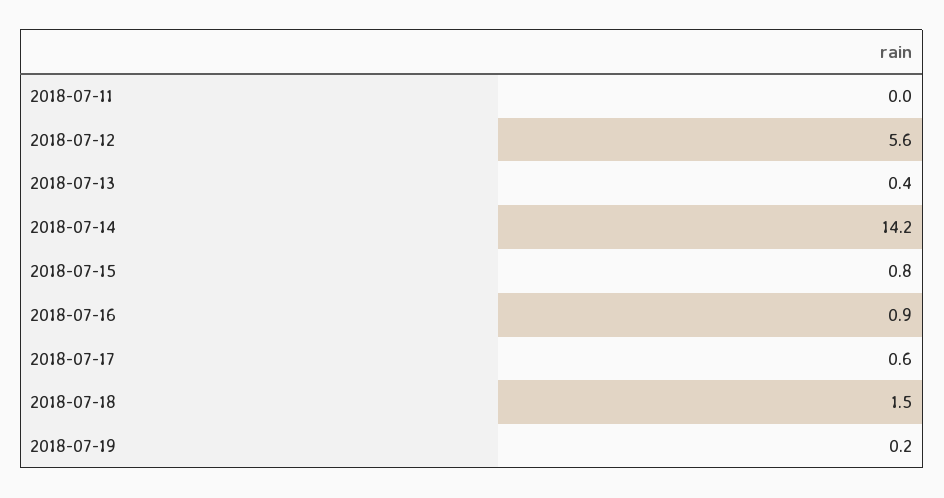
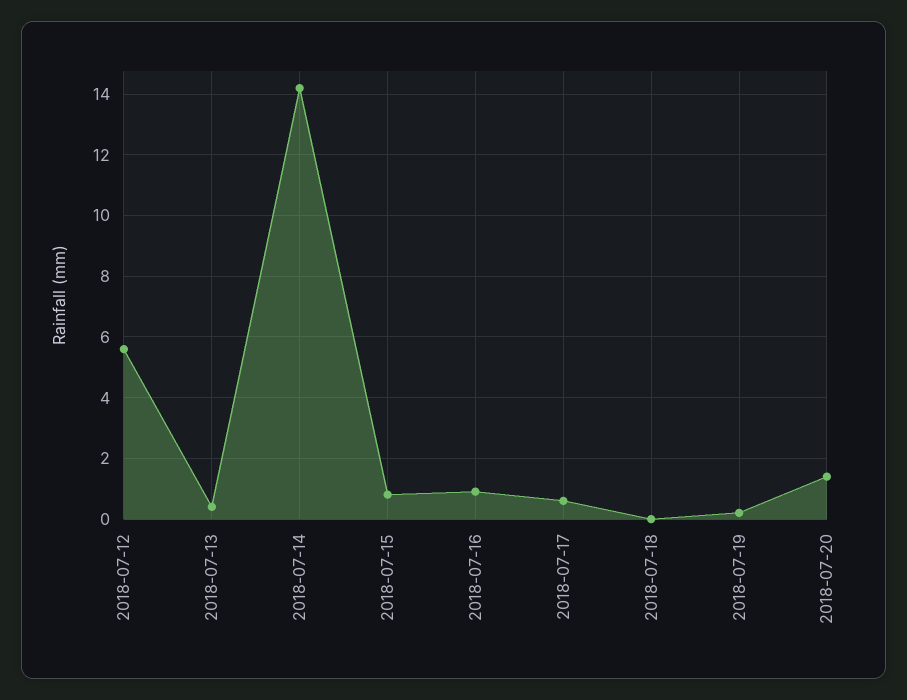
2018-07-11: 0 -> none
2018-07-18: 1.5 -> 0
2018-07-20: none -> 1.5

